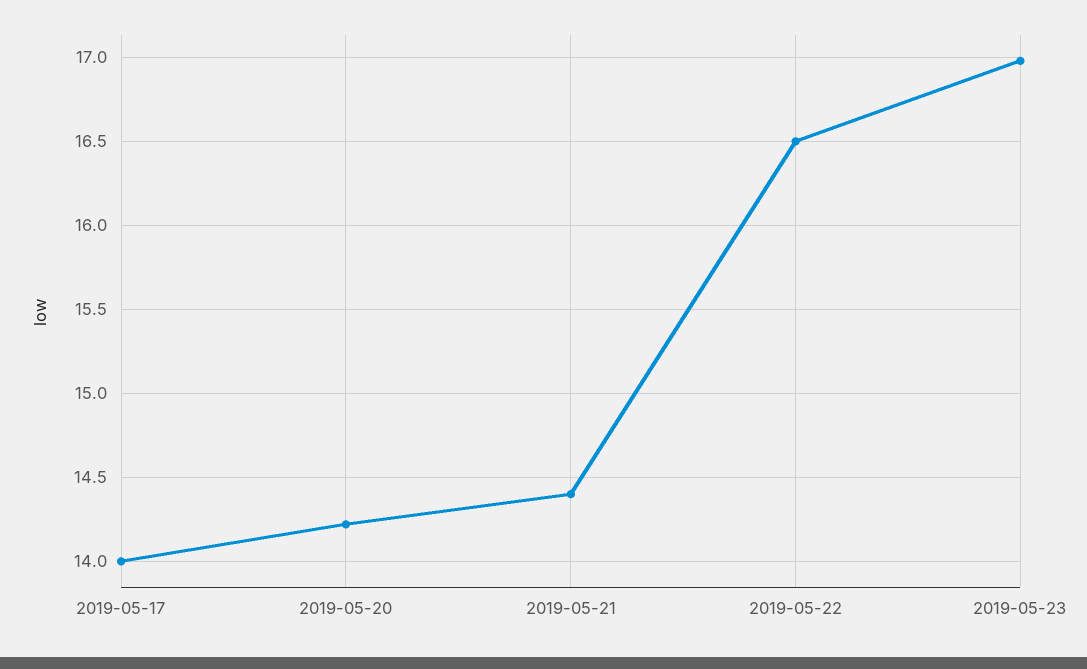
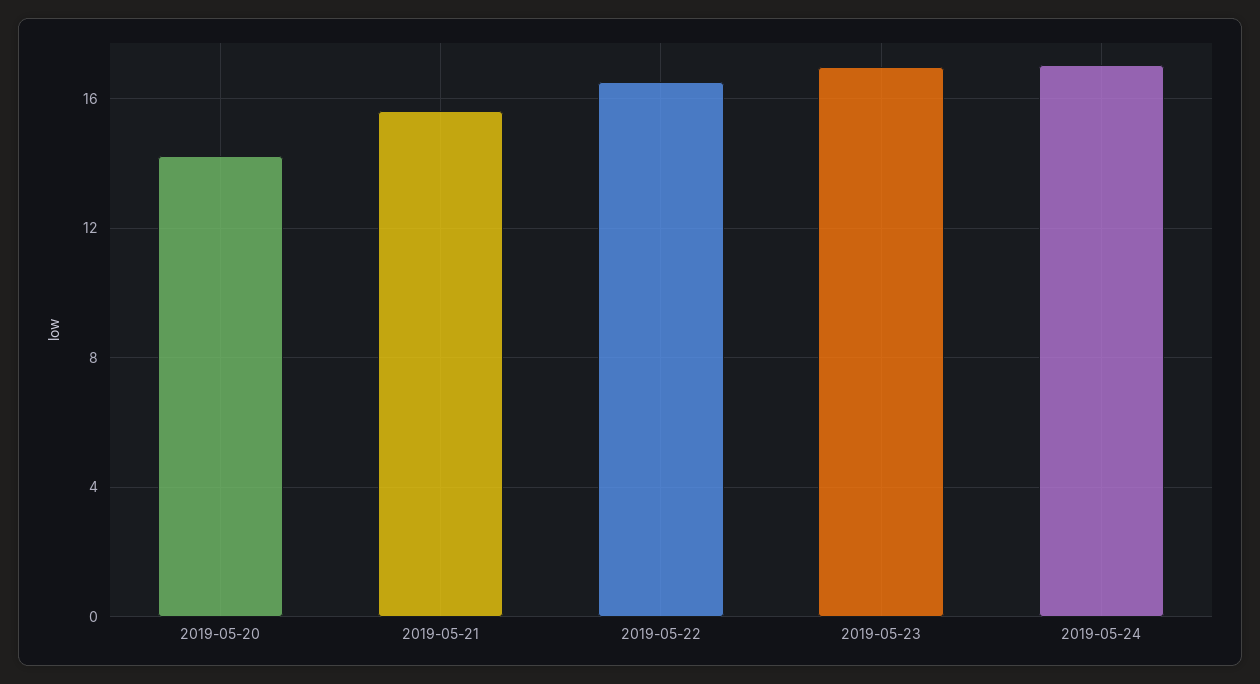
2019-05-17: 14 -> none
2019-05-21: 14.4 -> 15.5
2019-05-24: none -> 17

